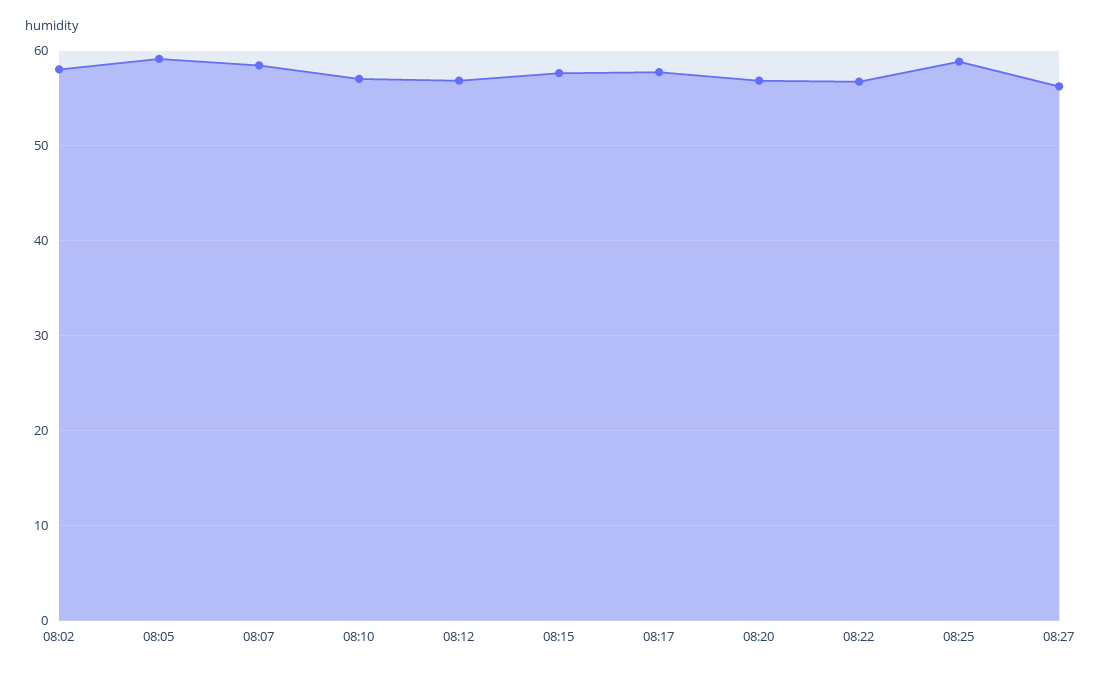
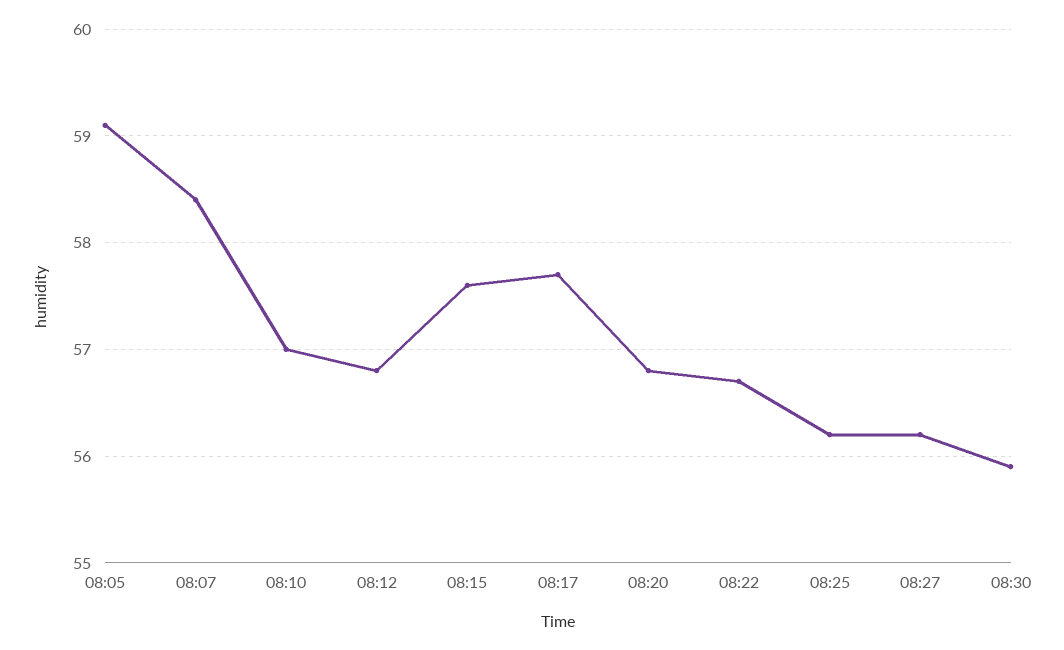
08:02: 58 -> none
08:25: 59 -> 56.2
08:30: none -> 55.9

